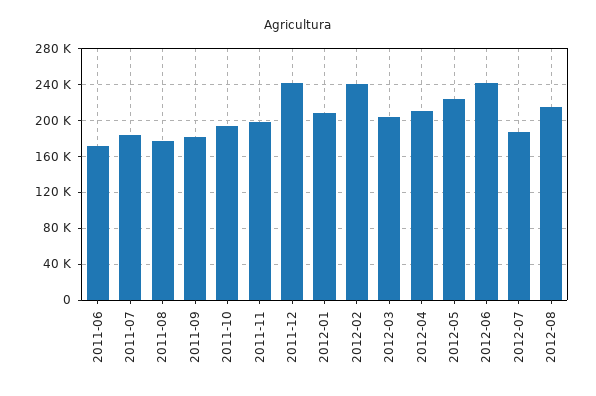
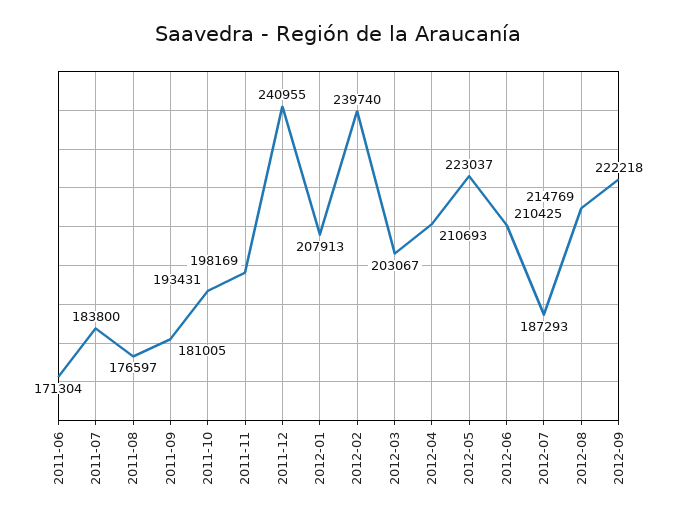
2012-06: 240000 -> 210425
2012-09: none -> 222218

